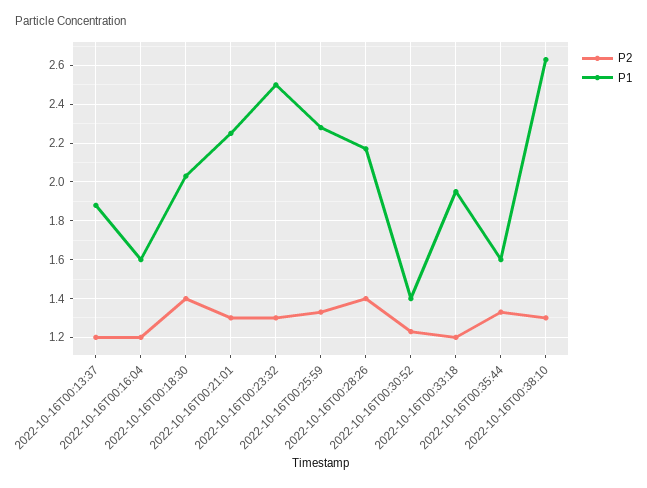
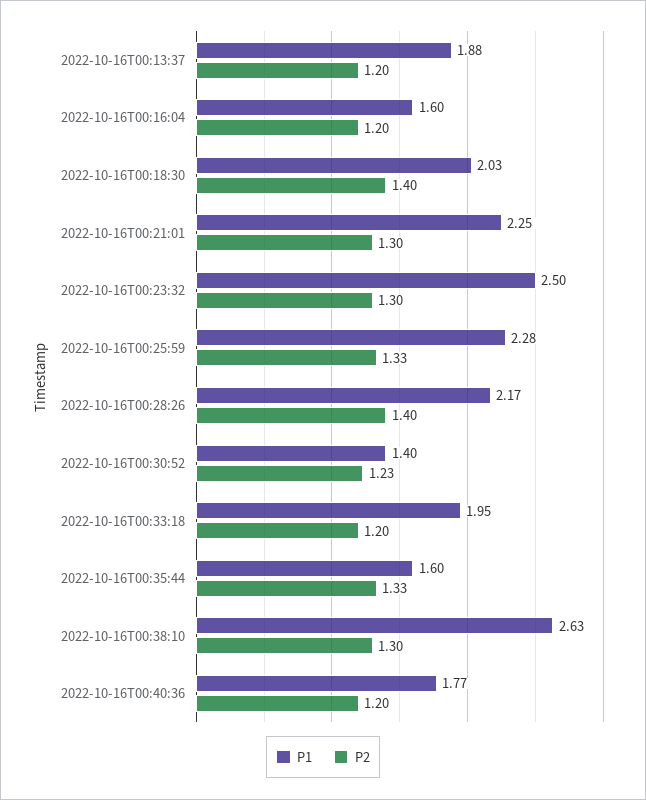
P1, 2022-10-16T00:40:36: none -> 1.77
P2, 2022-10-16T00:40:36: none -> 1.2

